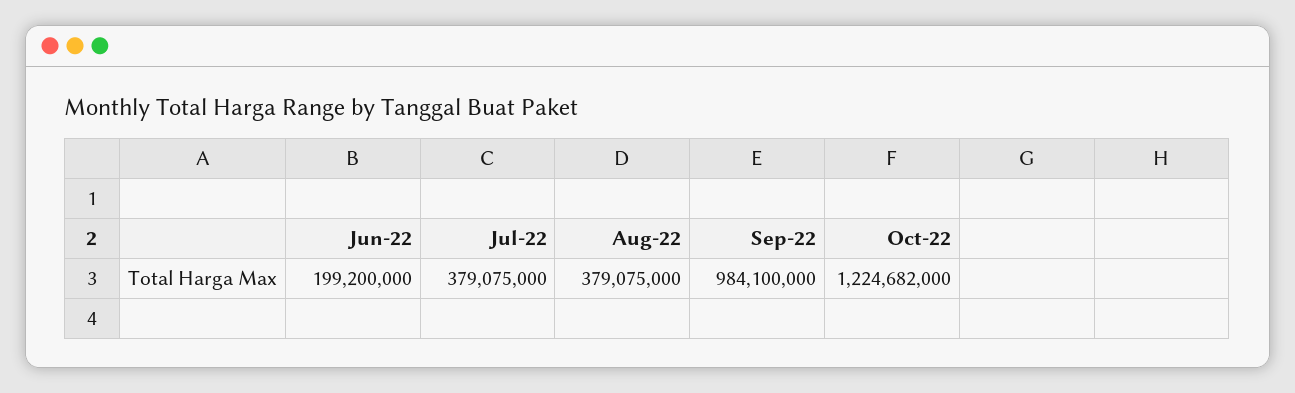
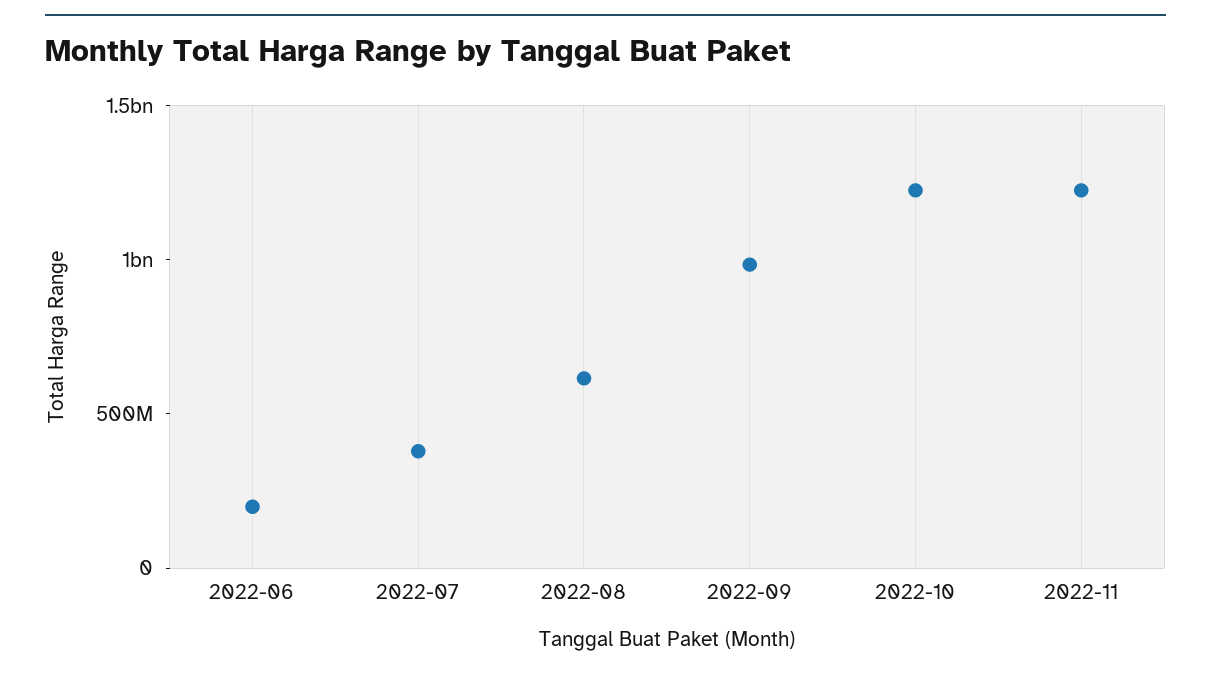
Aug-22: 379075000 -> 600000000
2022-11: none -> 1200000000

